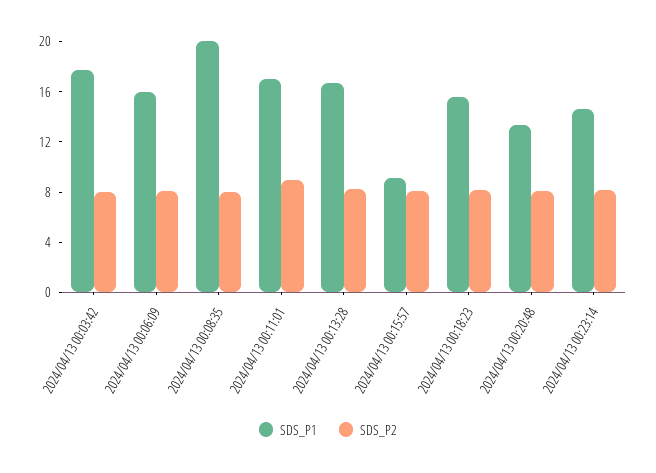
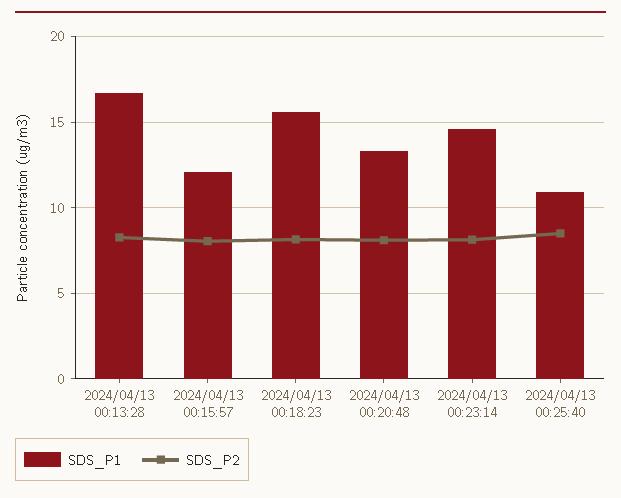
SDS_P1, 2024/04/13 00:03:42: 18 -> none
SDS_P2, 2024/04/13 00:03:42: 8 -> none
SDS_P1, 2024/04/13 00:06:09: 16 -> none
SDS_P2, 2024/04/13 00:06:09: 8 -> none
SDS_P1, 2024/04/13 00:08:35: 20 -> none
SDS_P2, 2024/04/13 00:08:35: 8 -> none
SDS_P1, 2024/04/13 00:11:01: 17 -> none
SDS_P2, 2024/04/13 00:11:01: 9 -> none
SDS_P1, 2024/04/13 00:15:57: 9 -> 12
SDS_P1, 2024/04/13 00:25:40: none -> 11
SDS_P2, 2024/04/13 00:25:40: none -> 8.5

